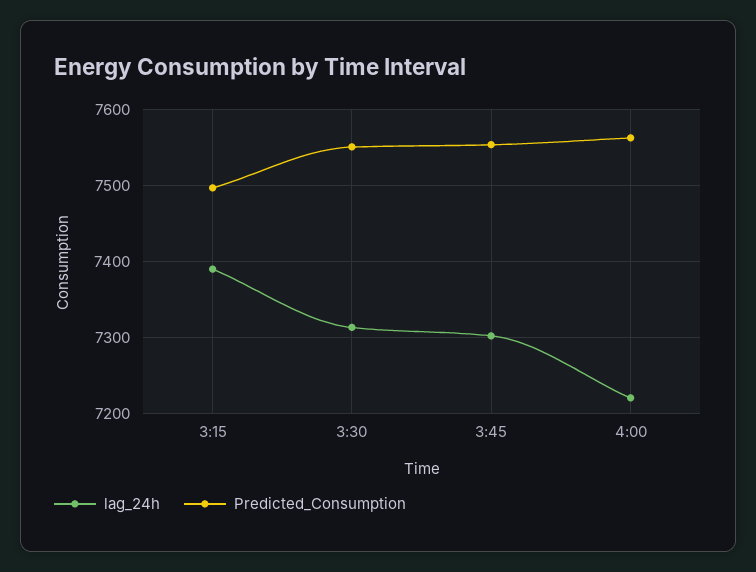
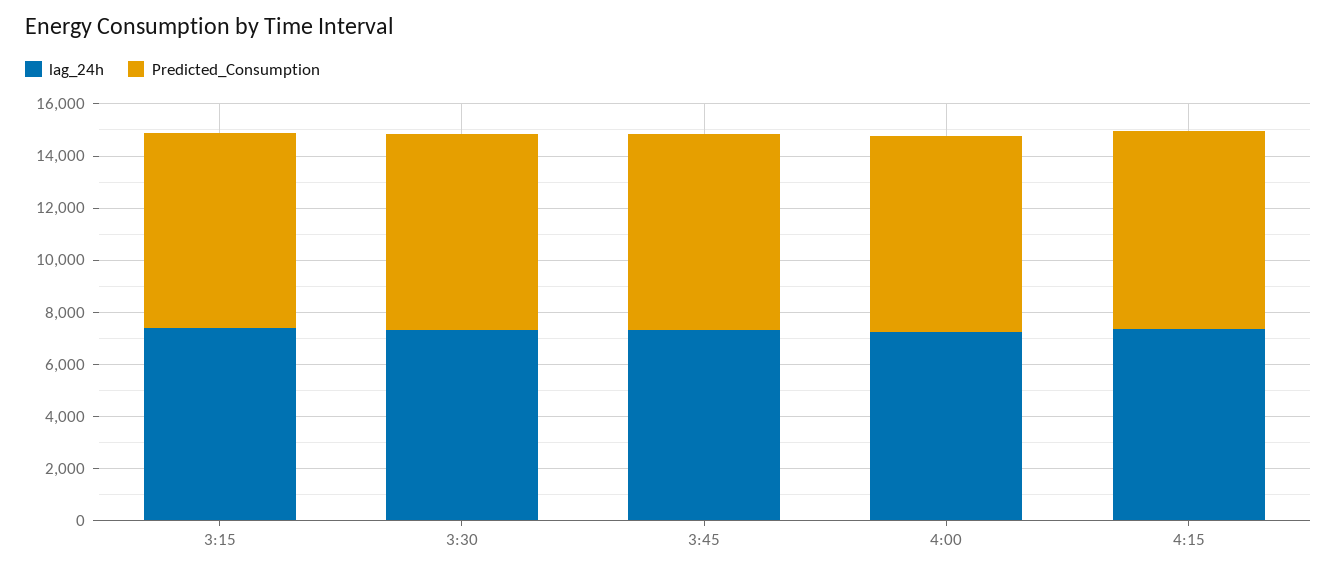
lag_24h, 4:15: none -> 7500
Predicted_Consumption, 4:15: none -> 7500

